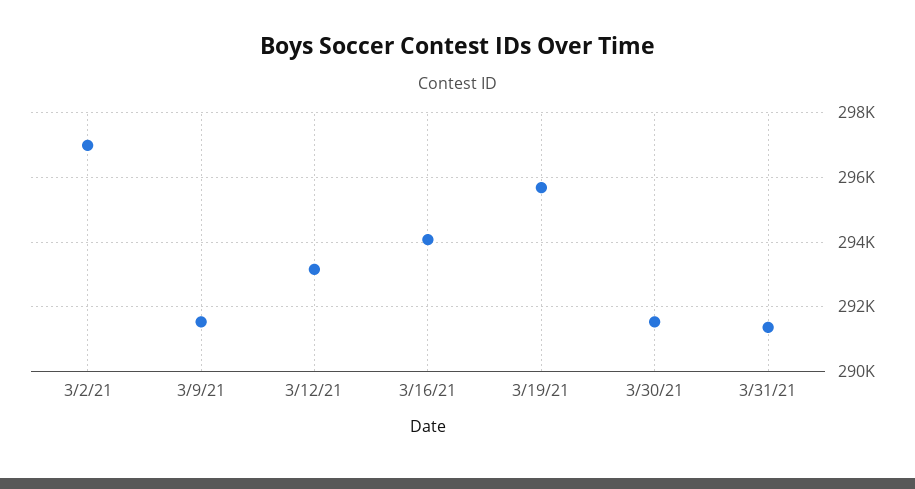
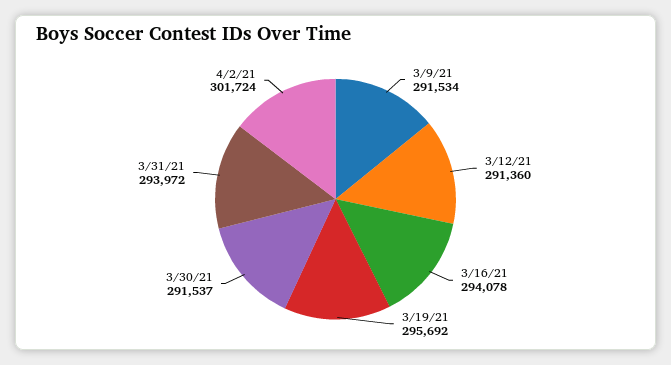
3/2/21: 297000 -> none
3/12/21: 293200 -> 291360
3/31/21: 291400 -> 293972
4/2/21: none -> 301724

